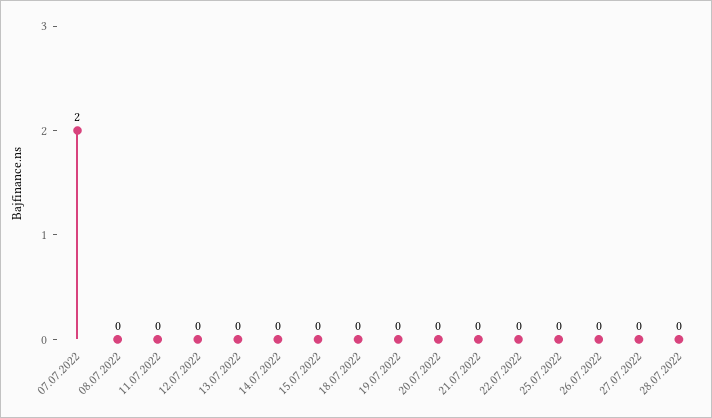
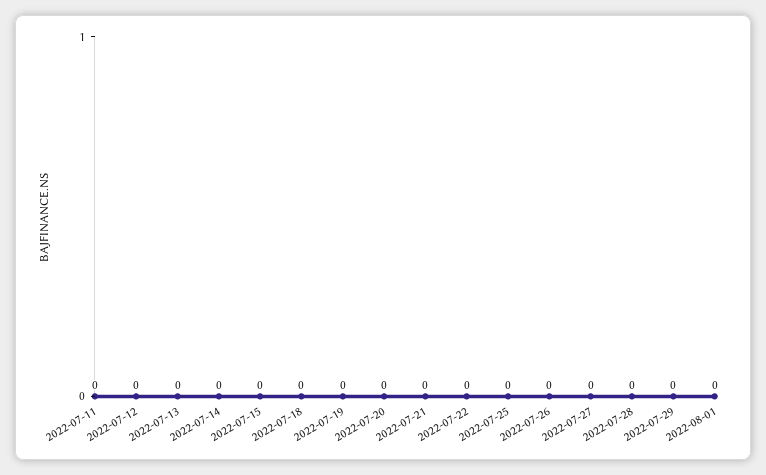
07.07.2022: 2 -> none
08.07.2022: 0 -> none
2022-07-29: none -> 0
2022-08-01: none -> 0

